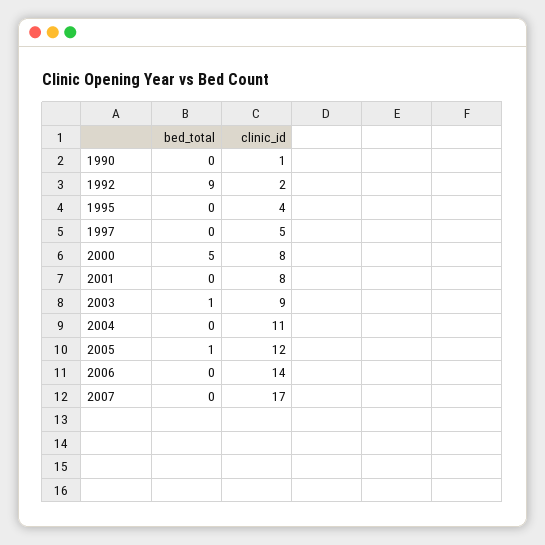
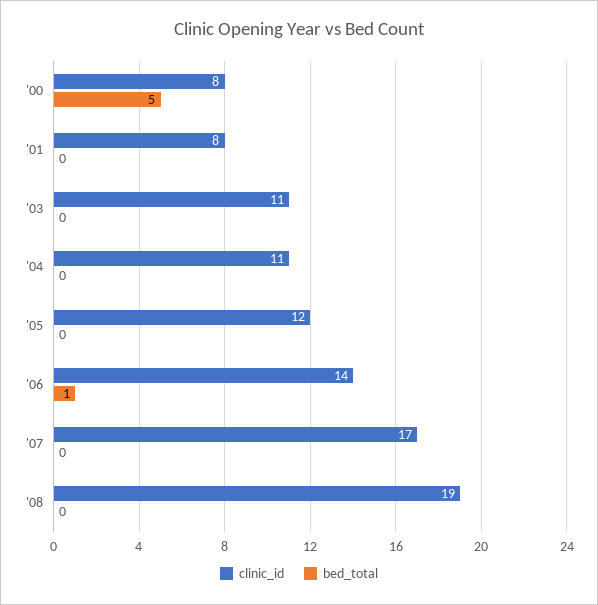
bed_total, 1990: 0 -> none
clinic_id, 1990: 1 -> none
bed_total, 1992: 9 -> none
clinic_id, 1992: 2 -> none
bed_total, 1995: 0 -> none
clinic_id, 1995: 4 -> none
bed_total, 1997: 0 -> none
clinic_id, 1997: 5 -> none
bed_total, 2003: 1 -> 0
clinic_id, 2003: 9 -> 11
bed_total, 2005: 1 -> 0
bed_total, 2006: 0 -> 1
clinic_id, '08: none -> 19
bed_total, '08: none -> 0

